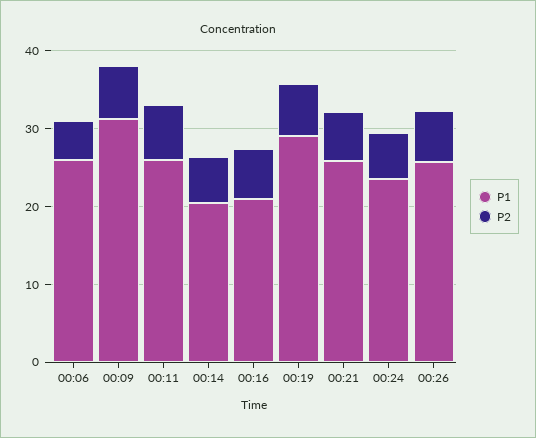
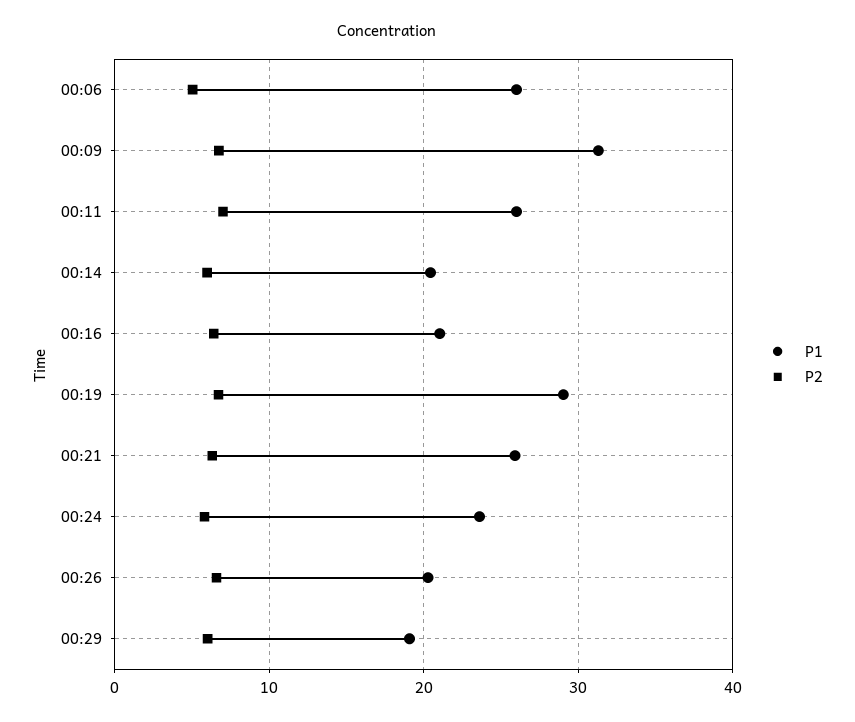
P1, 00:26: 26 -> 20
P1, 00:29: none -> 19
P2, 00:29: none -> 6

